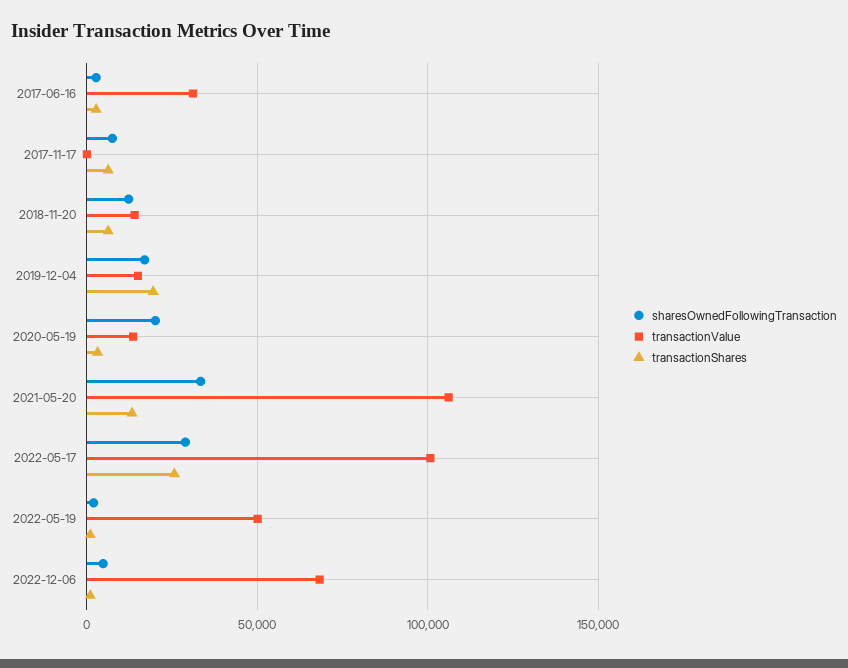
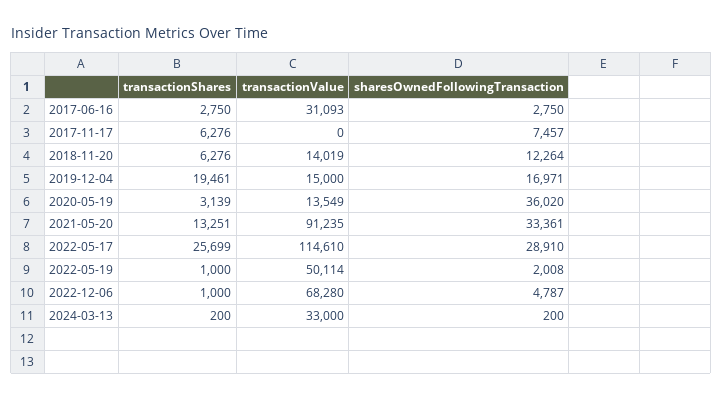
sharesOwnedFollowingTransaction, 2020-05-19: 20000 -> 36020
transactionValue, 2021-05-20: 105000 -> 91235
transactionValue, 2022-05-17: 100000 -> 114610
transactionShares, 2024-03-13: none -> 200
transactionValue, 2024-03-13: none -> 33000
sharesOwnedFollowingTransaction, 2024-03-13: none -> 200

